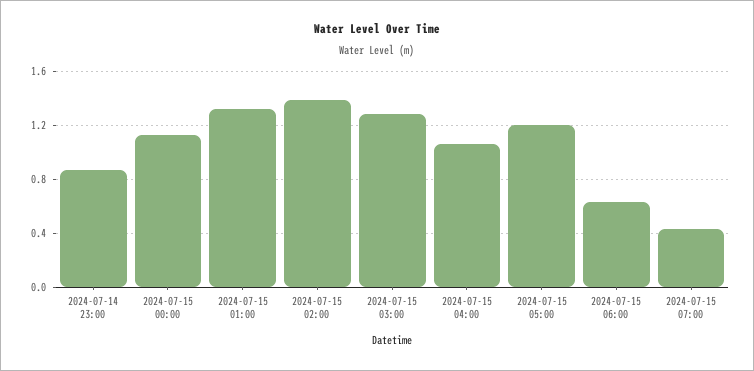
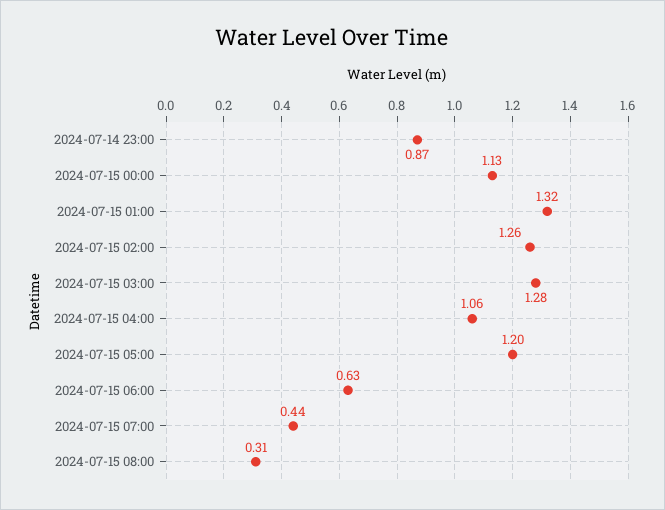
2024-07-15 02:00: 1.4 -> 1.26
2024-07-15 08:00: none -> 0.31

